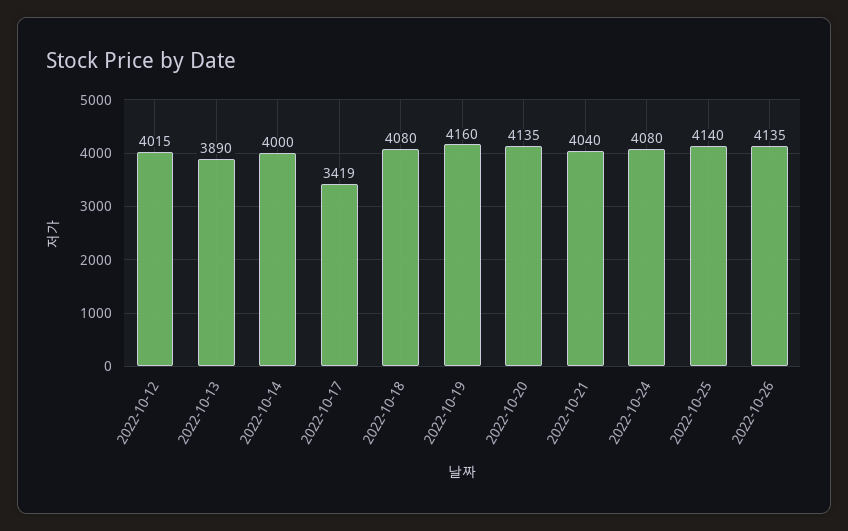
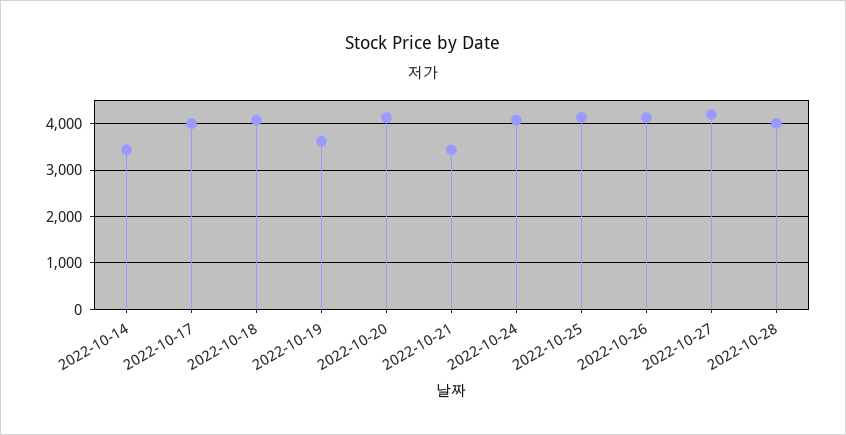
2022-10-12: 4015 -> none
2022-10-13: 3890 -> none
2022-10-14: 4000 -> 3400
2022-10-17: 3419 -> 4000
2022-10-19: 4160 -> 3600
2022-10-21: 4040 -> 3400
2022-10-27: none -> 4200
2022-10-28: none -> 4000

